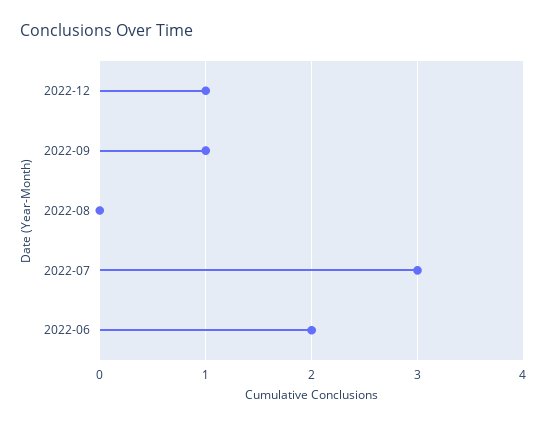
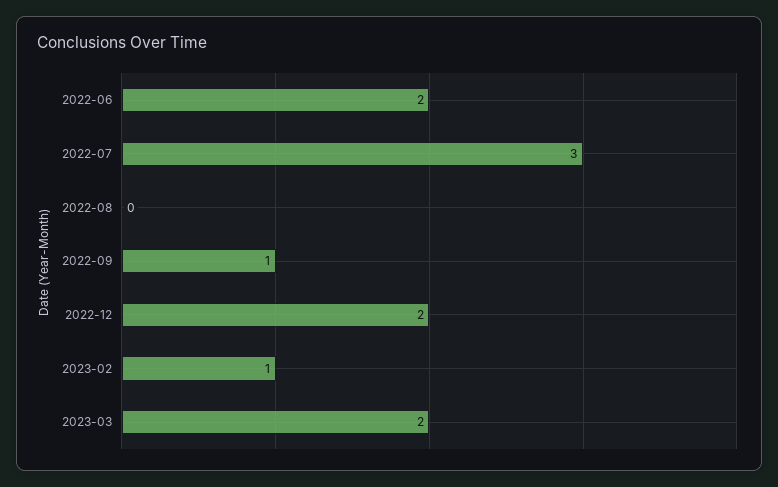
2022-12: 1 -> 2
2023-02: none -> 1
2023-03: none -> 2

